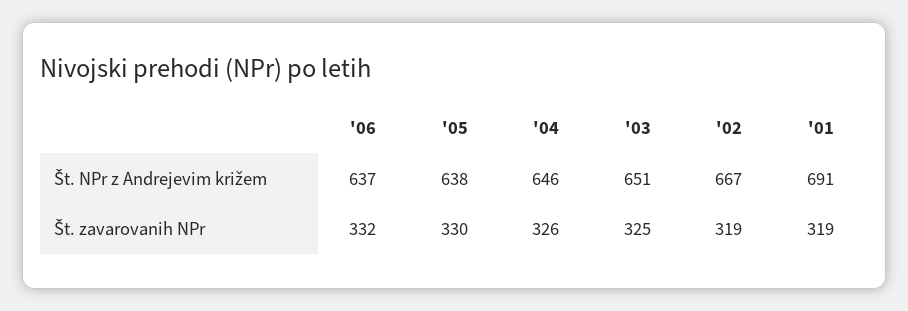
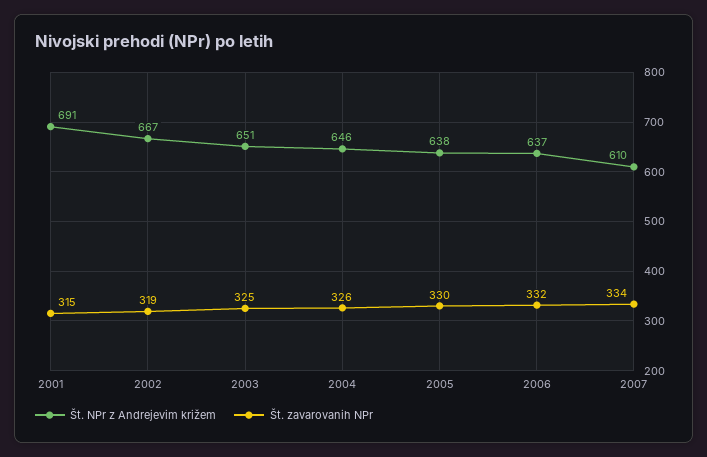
Št. zavarovanih NPr, '01: 319 -> 315
Št. NPr z Andrejevim križem, 2007: none -> 610
Št. zavarovanih NPr, 2007: none -> 334

